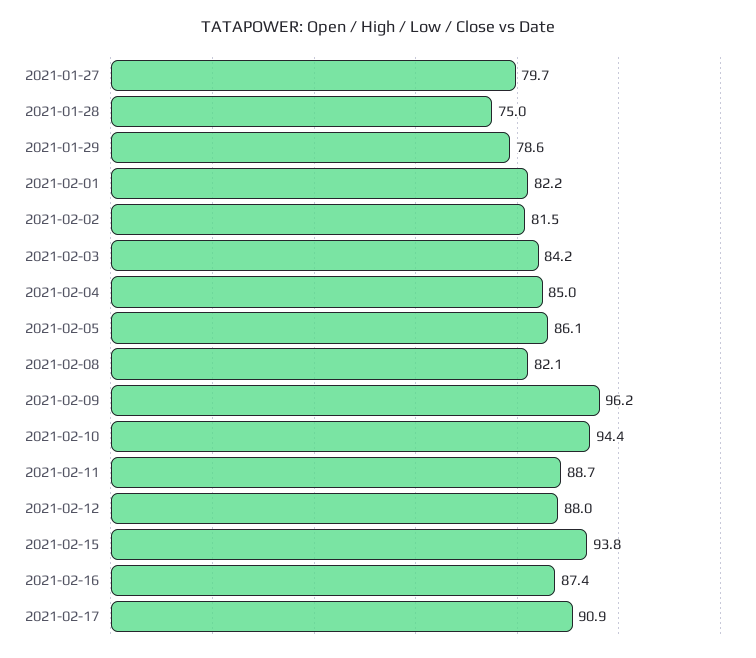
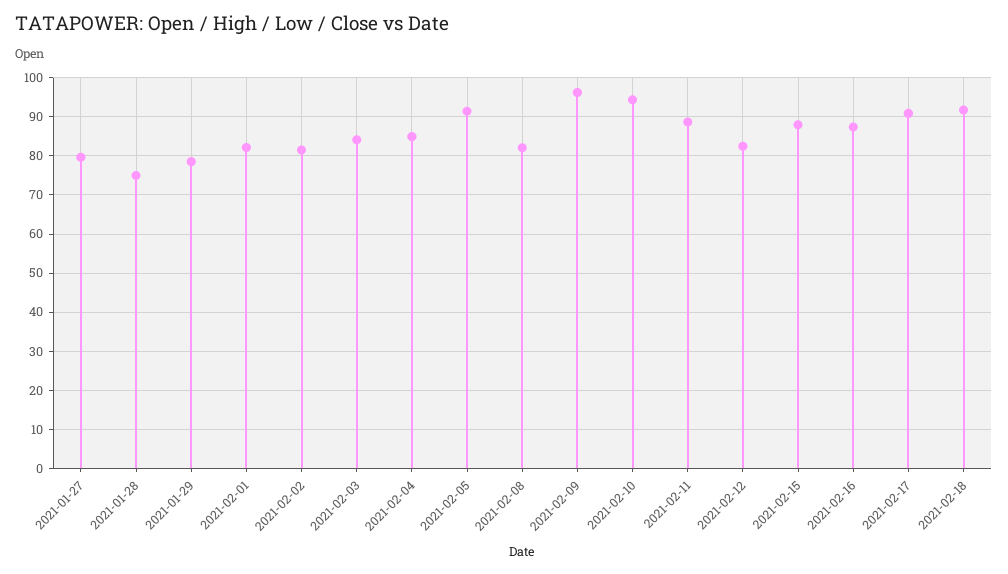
2021-02-05: 86.1 -> 92
2021-02-12: 88 -> 82
2021-02-15: 93.8 -> 88
2021-02-18: none -> 92

